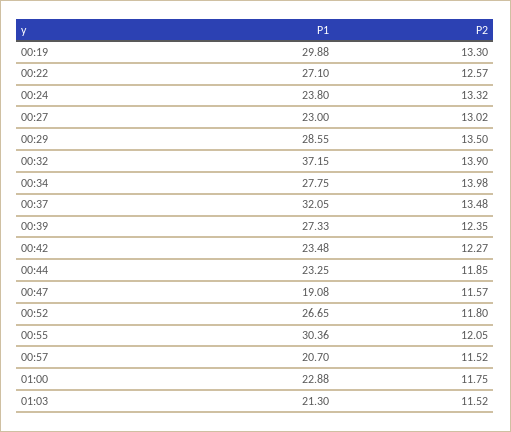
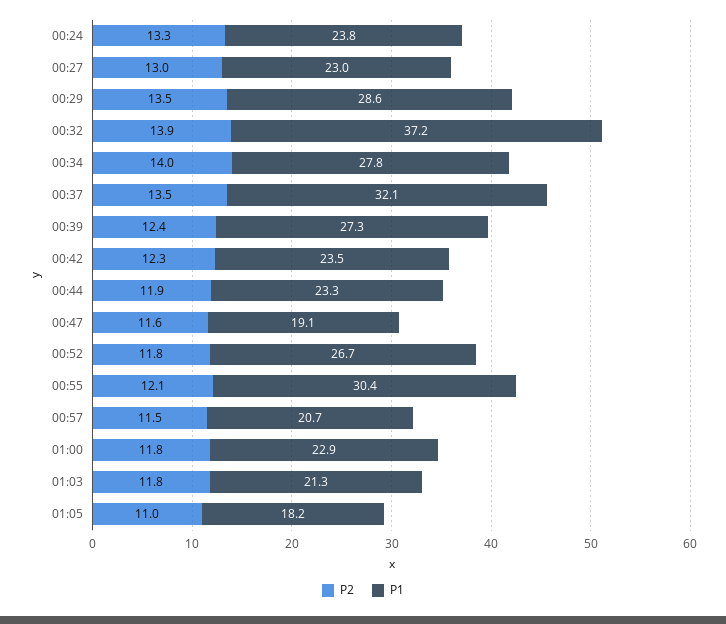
P1, 00:19: 29.88 -> none
P2, 00:19: 13.3 -> none
P1, 00:22: 27.1 -> none
P2, 00:22: 12.57 -> none
P2, 01:03: 11.52 -> 11.8
P2, 01:05: none -> 11
P1, 01:05: none -> 18.2

